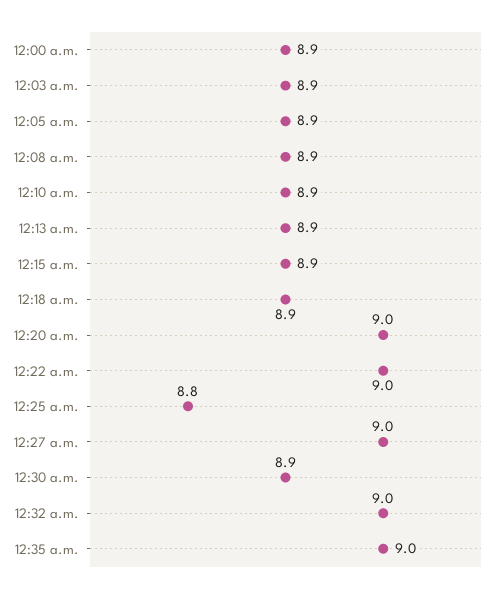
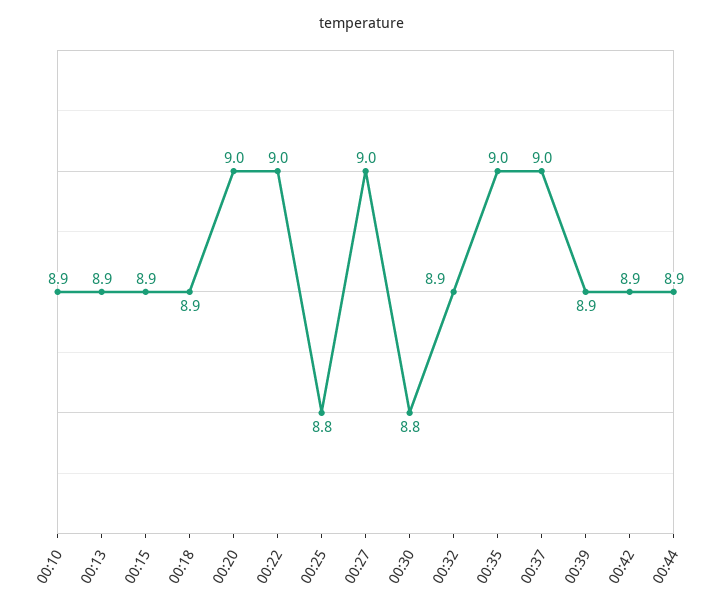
12:00 a.m.: 8.9 -> none
12:03 a.m.: 8.9 -> none
12:05 a.m.: 8.9 -> none
12:08 a.m.: 8.9 -> none
12:30 a.m.: 8.9 -> 8.8
12:32 a.m.: 9 -> 8.9
00:37: none -> 9
00:39: none -> 8.9
00:42: none -> 8.9
00:44: none -> 8.9

